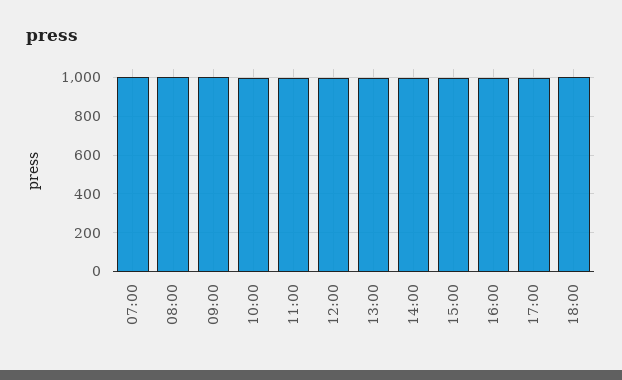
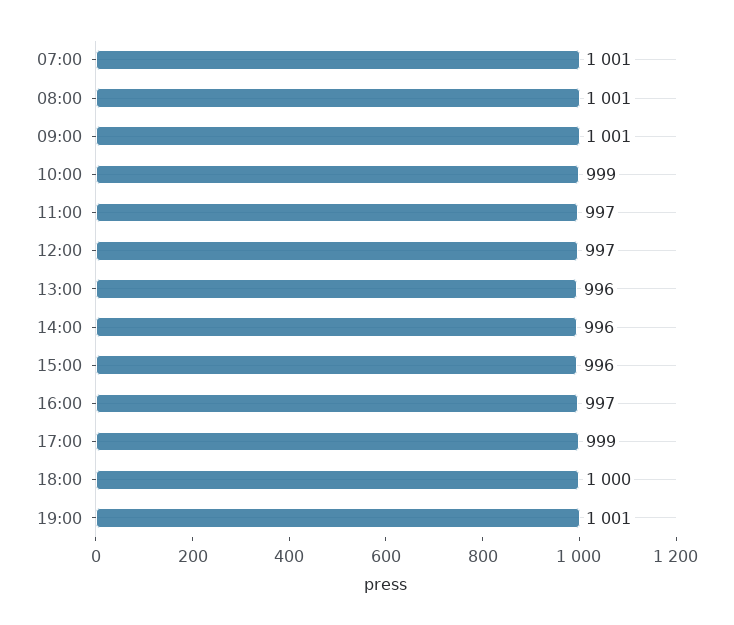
19:00: none -> 1001

